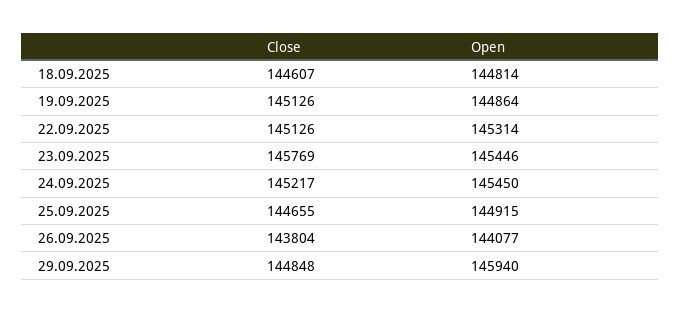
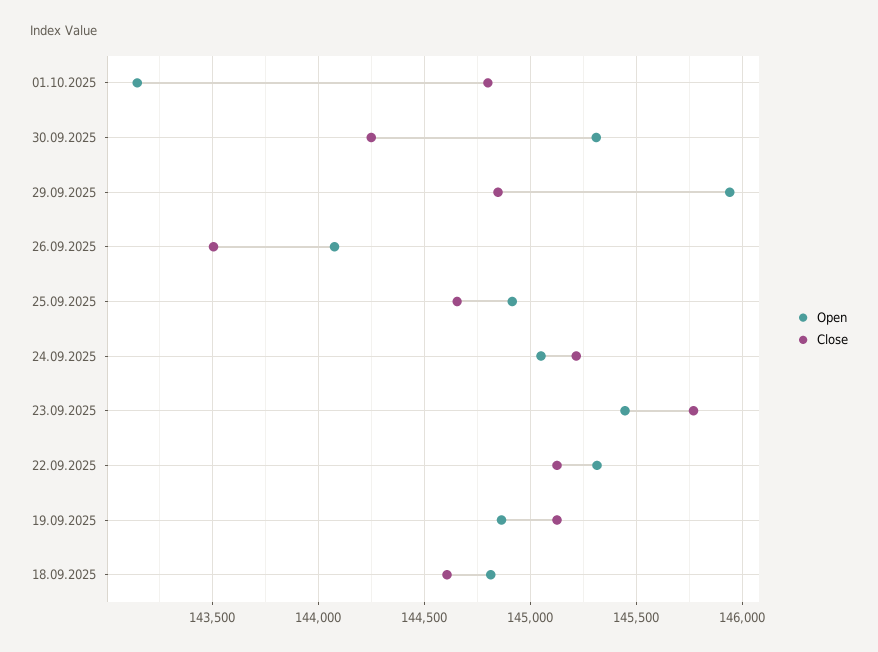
Open, 24.09.2025: 145450 -> 145050
Close, 26.09.2025: 143804 -> 143500
Open, 01.10.2025: none -> 143150
Close, 01.10.2025: none -> 144800
Open, 30.09.2025: none -> 145300
Close, 30.09.2025: none -> 144250

